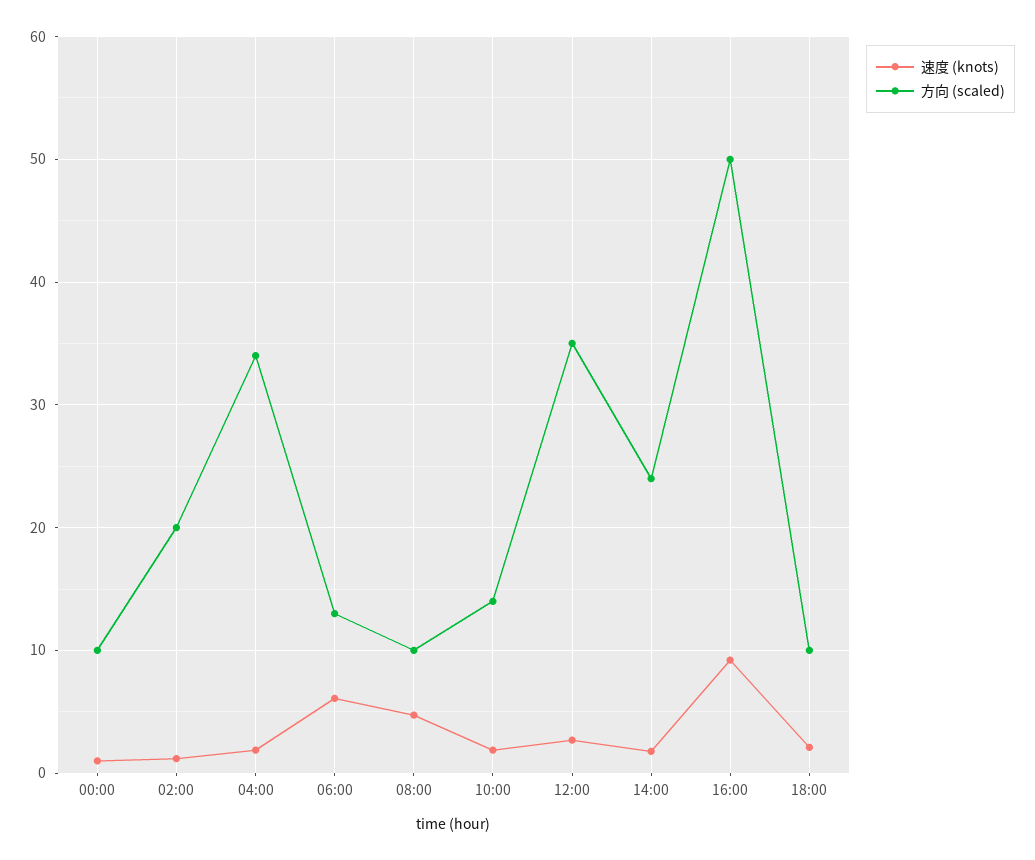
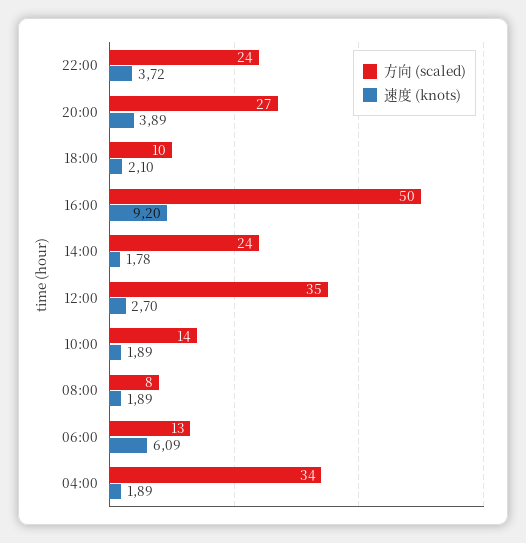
速度 (knots), 00:00: 1 -> none
方向 (scaled), 00:00: 10 -> none
速度 (knots), 02:00: 1 -> none
方向 (scaled), 02:00: 20 -> none
速度 (knots), 08:00: 5 -> 1.89
方向 (scaled), 08:00: 10 -> 8
方向 (scaled), 22:00: none -> 24
速度 (knots), 22:00: none -> 3.72
方向 (scaled), 20:00: none -> 27
速度 (knots), 20:00: none -> 3.89

